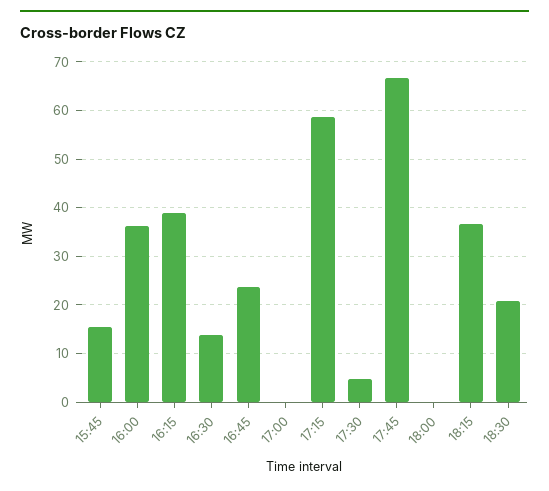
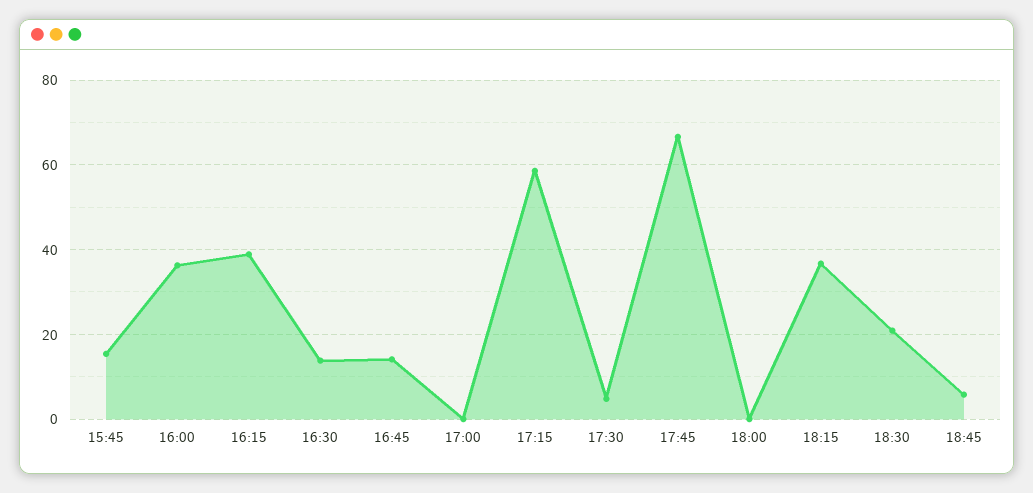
16:45: 24 -> 14
18:45: none -> 6

